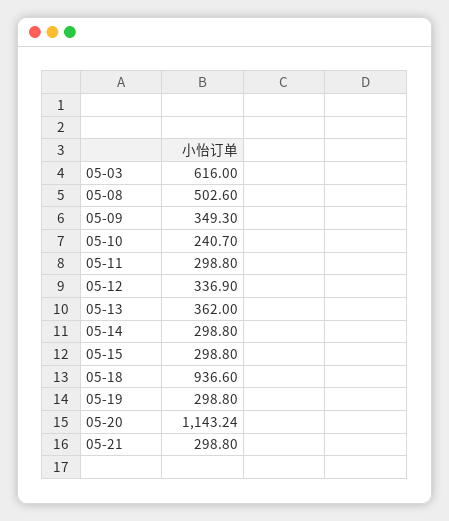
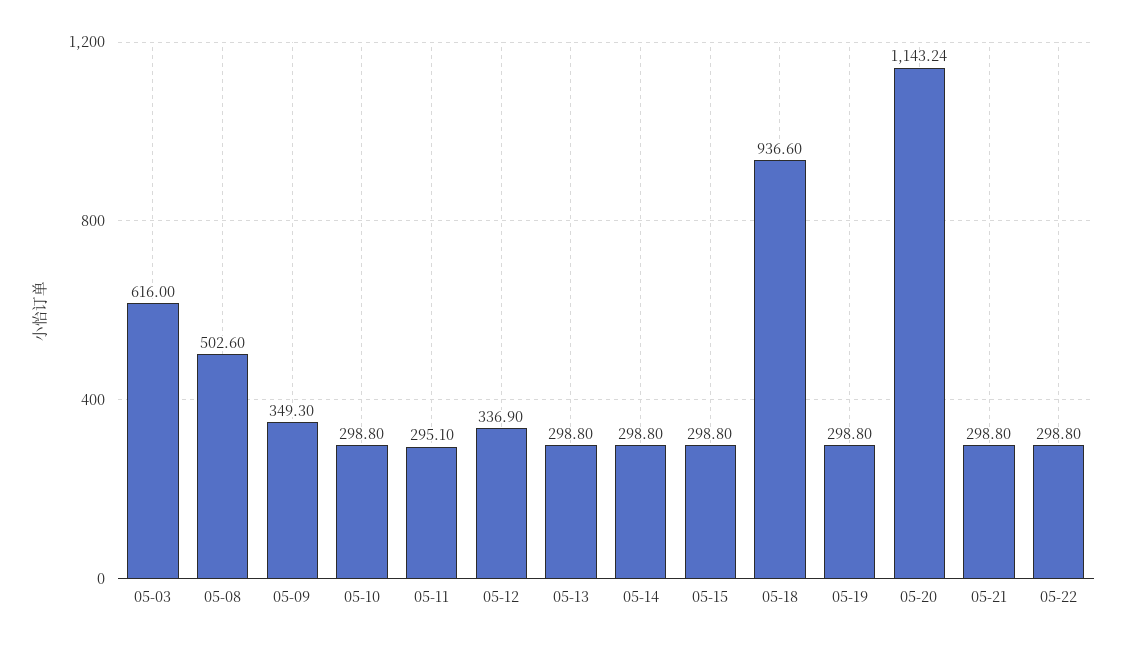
05-10: 240.7 -> 298.8
05-11: 298.8 -> 295.1
05-13: 362 -> 298.8
05-22: none -> 298.8

